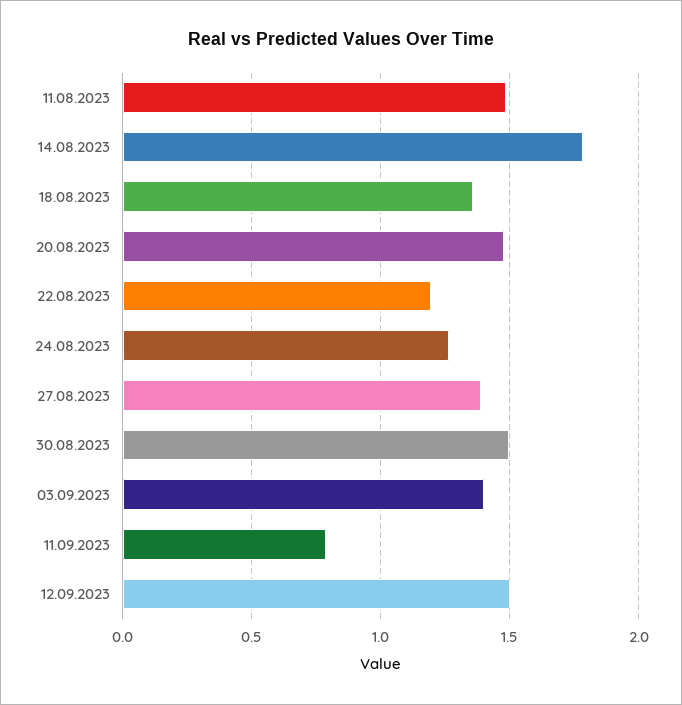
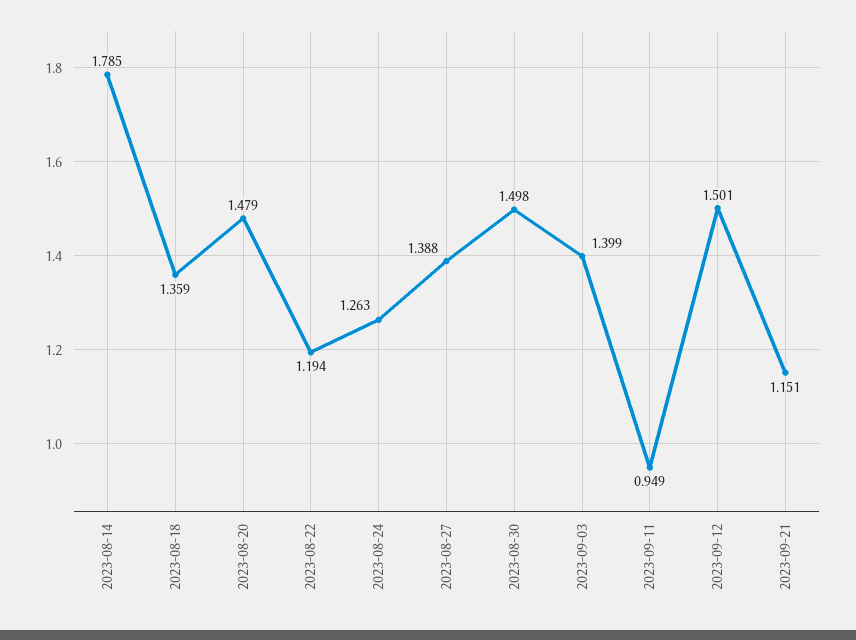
11.08.2023: 1.5 -> none
11.09.2023: 0.8 -> 0.949
2023-09-21: none -> 1.151

